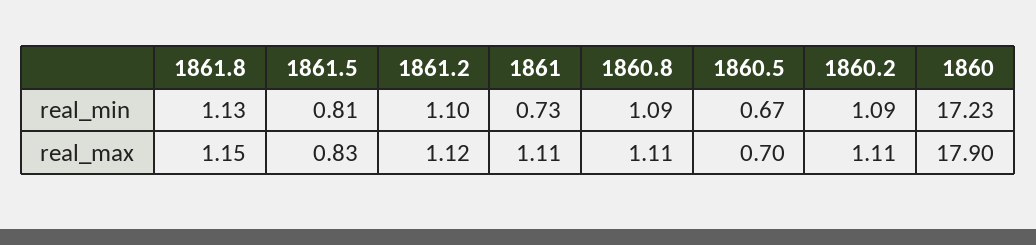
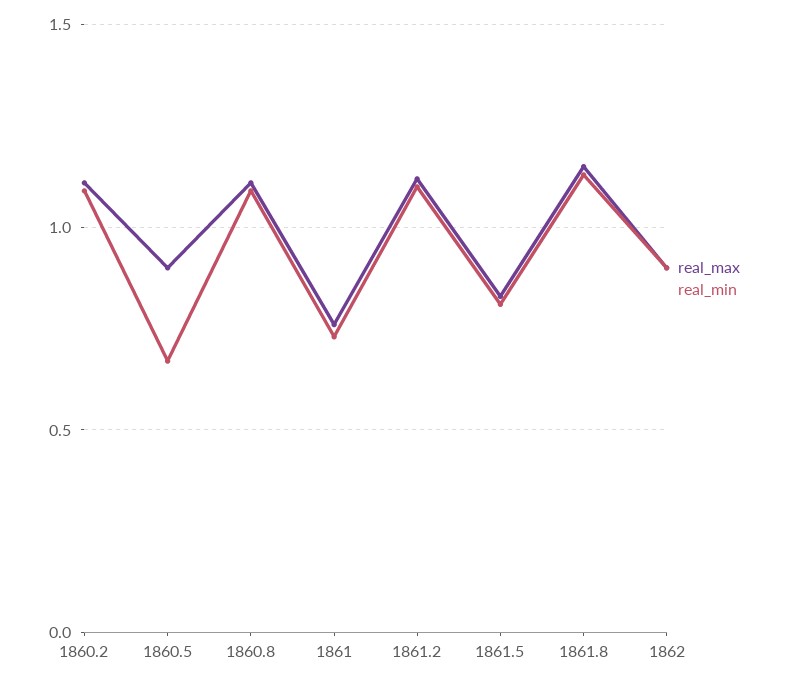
real_min, 1860: 17.23 -> none
real_max, 1861: 1.11 -> 0.75
real_max, 1860.5: 0.7 -> 0.9
real_max, 1860: 17.9 -> none
real_max, 1862: none -> 0.9
real_min, 1862: none -> 0.9

